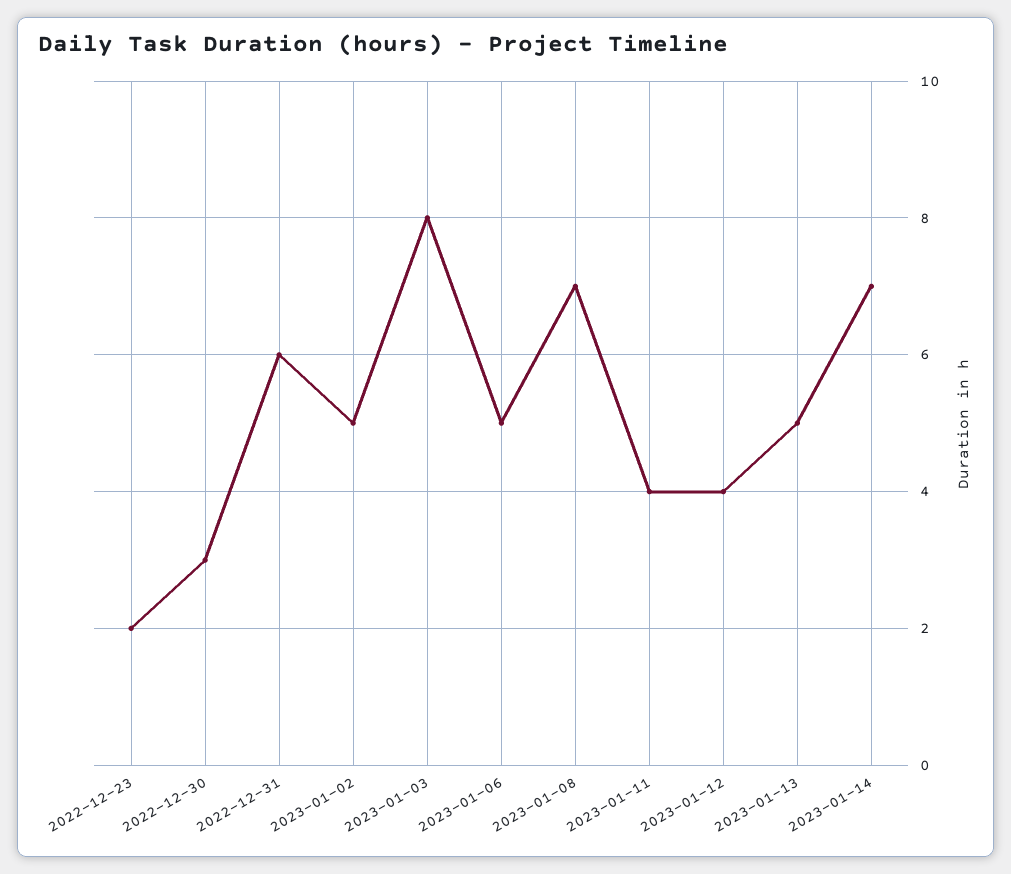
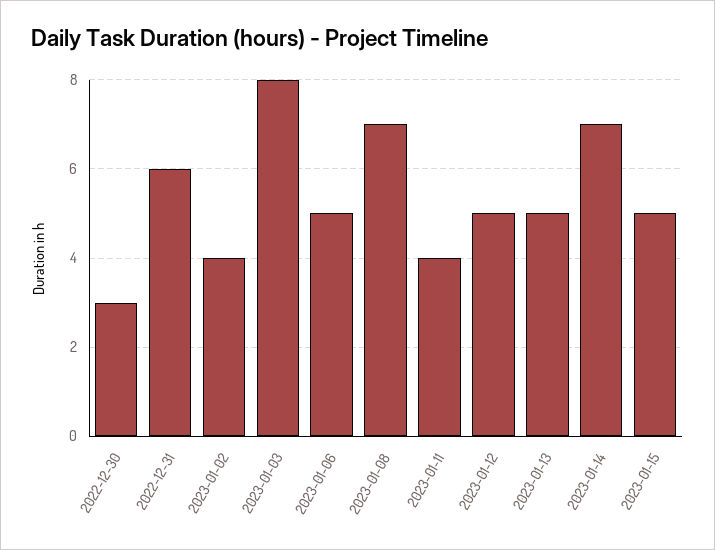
2022-12-23: 2 -> none
2023-01-02: 5 -> 4
2023-01-12: 4 -> 5
2023-01-15: none -> 5

